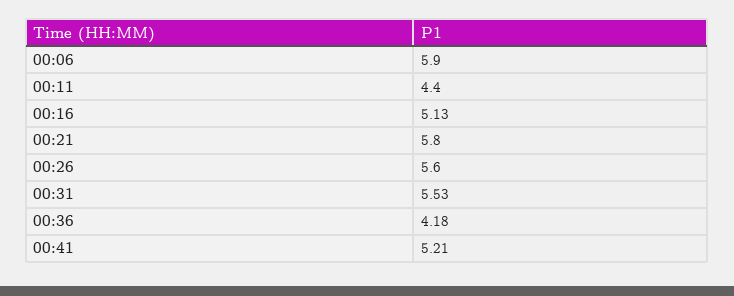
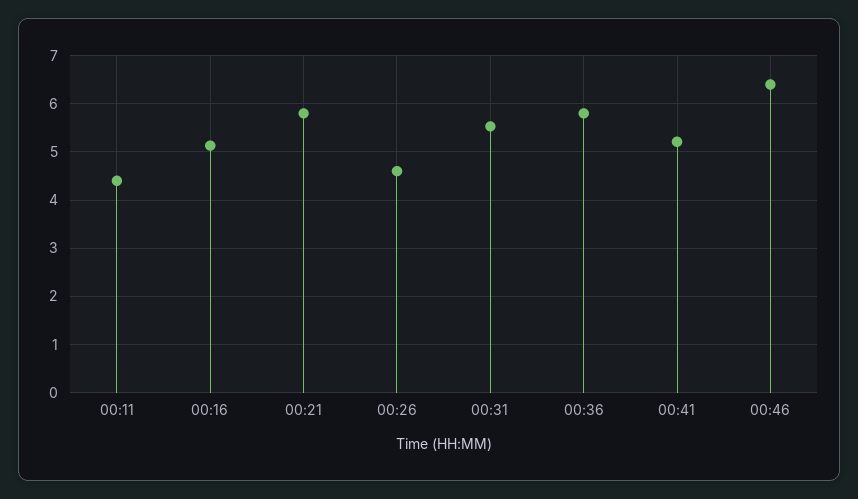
00:06: 5.9 -> none
00:26: 5.6 -> 4.6
00:36: 4.18 -> 5.8
00:46: none -> 6.4

